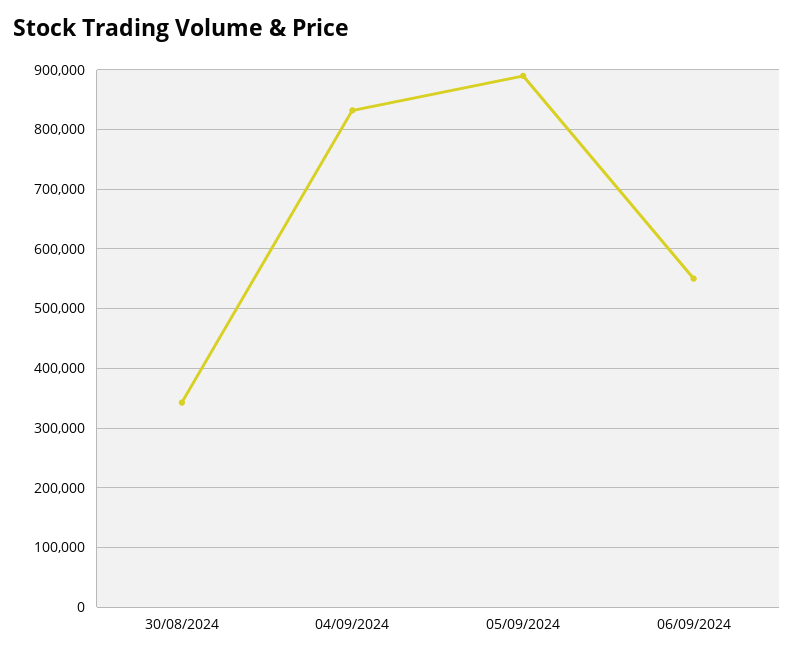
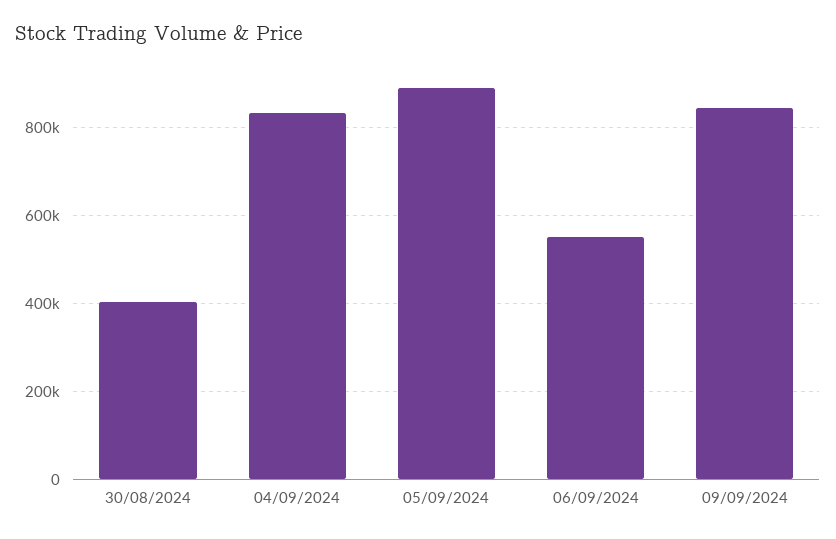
30/08/2024: 340000 -> 400000
09/09/2024: none -> 840000

